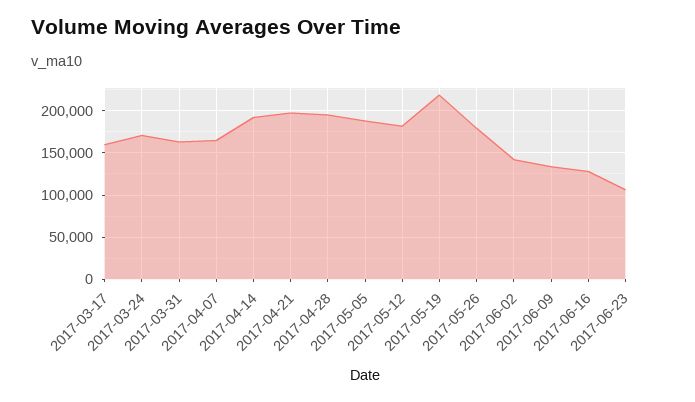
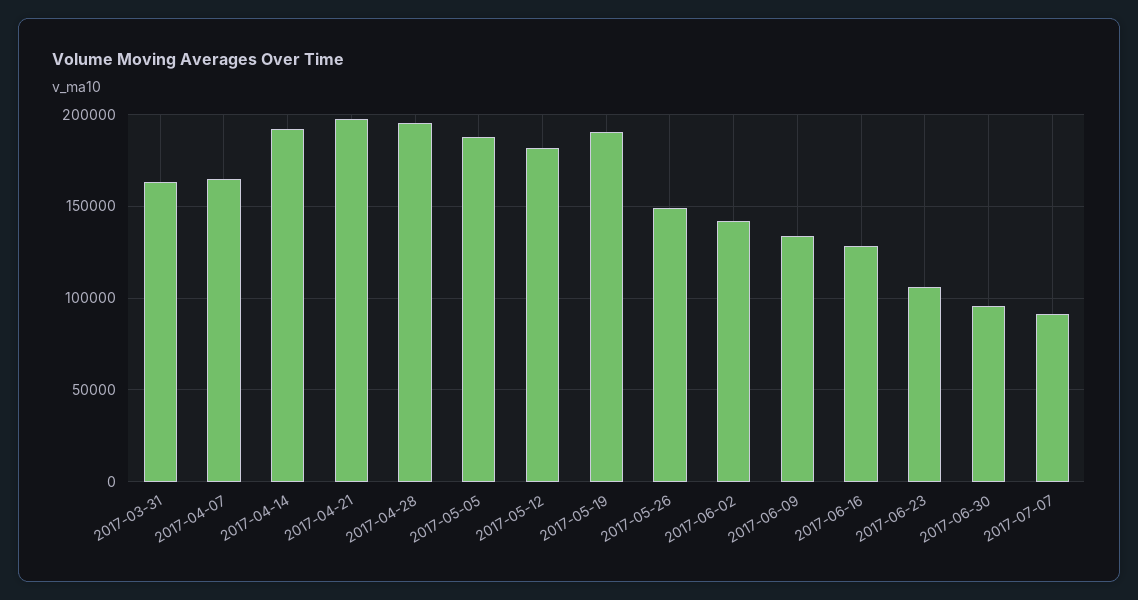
2017-03-17: 160000 -> none
2017-03-24: 170000 -> none
2017-05-19: 220000 -> 190000
2017-05-26: 180000 -> 150000
2017-06-30: none -> 95000
2017-07-07: none -> 90000

